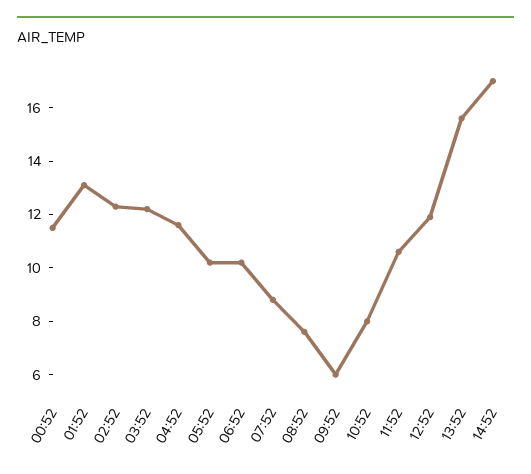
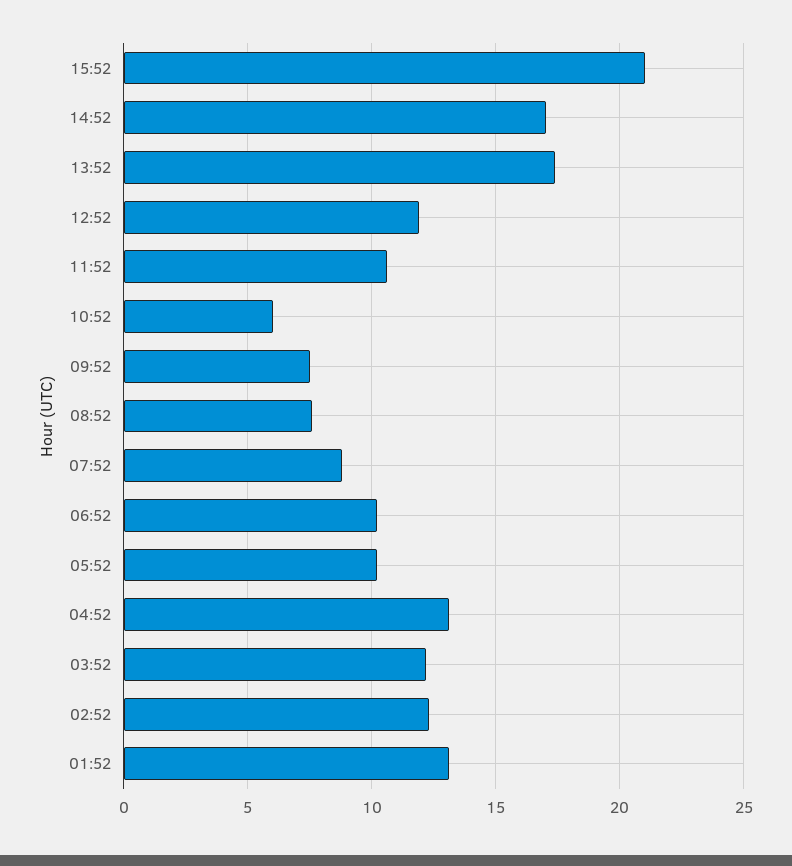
00:52: 11.5 -> none
04:52: 11.5 -> 13
09:52: 6 -> 7.5
10:52: 8 -> 6
13:52: 15.5 -> 17.5
15:52: none -> 21

